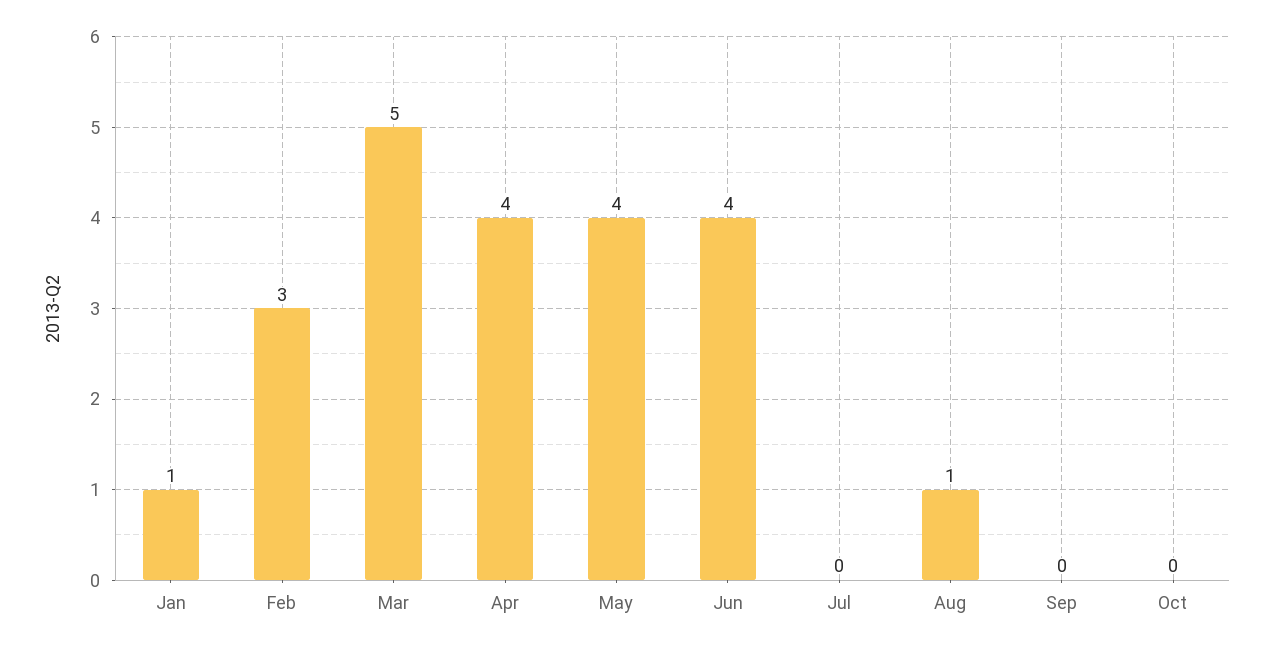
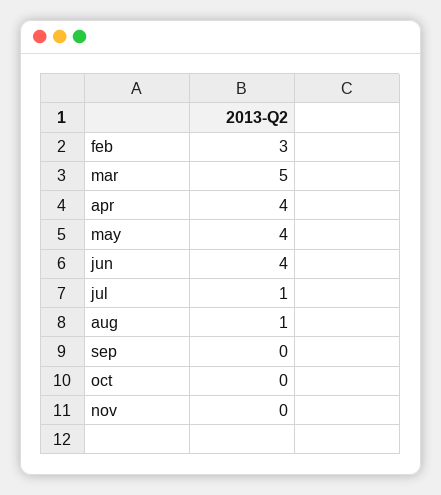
Jan: 1 -> none
Jul: 0 -> 1
nov: none -> 0

